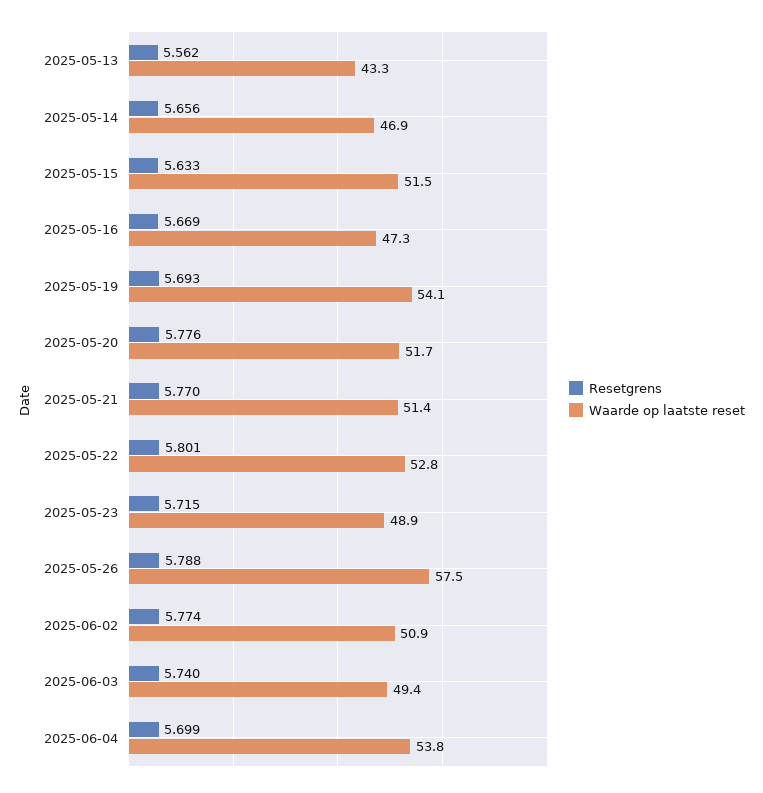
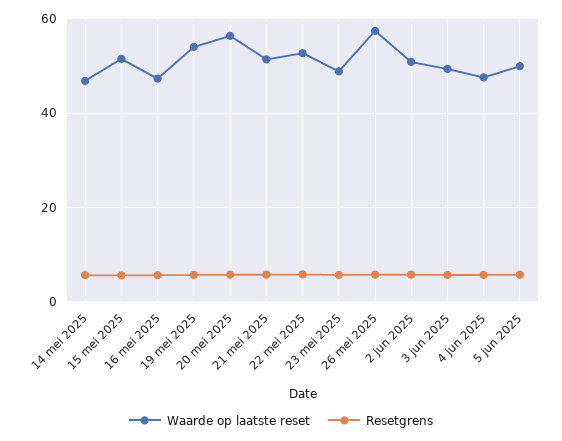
Resetgrens, 2025-05-13: 5.562 -> none
Waarde op laatste reset, 2025-05-13: 43.3 -> none
Waarde op laatste reset, 2025-05-20: 51.7 -> 56
Waarde op laatste reset, 2025-06-04: 53.8 -> 48
Waarde op laatste reset, 5 jun 2025: none -> 50
Resetgrens, 5 jun 2025: none -> 6

